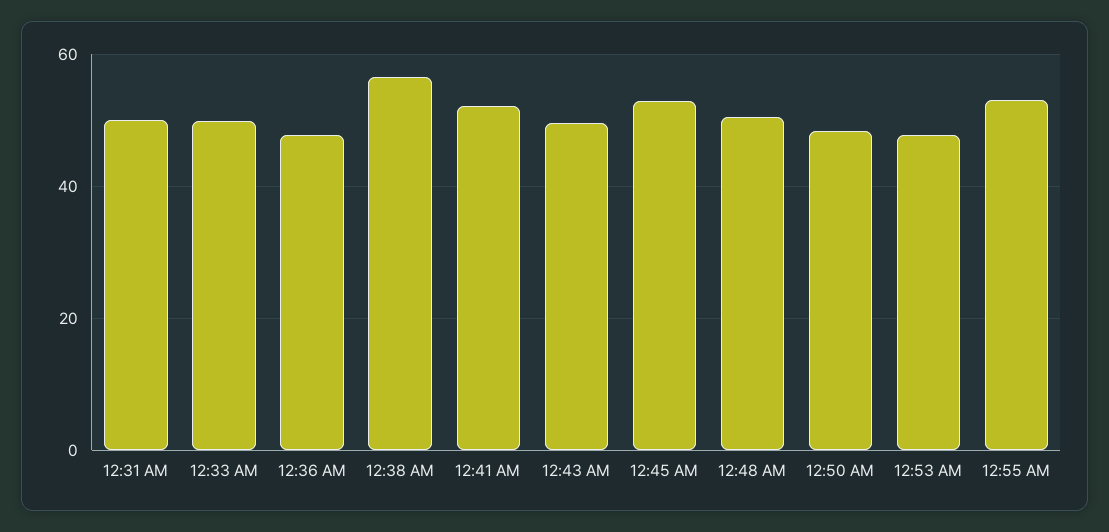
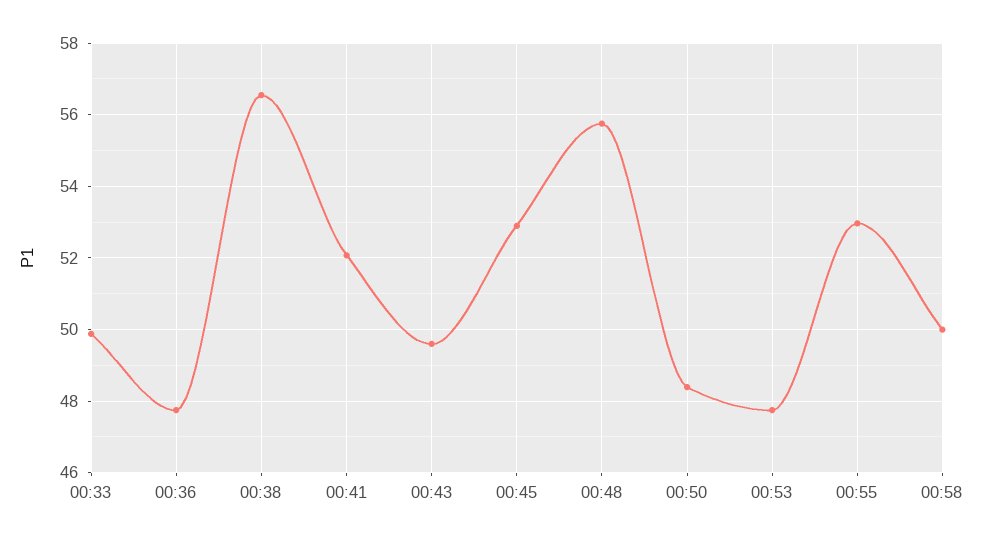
12:31 AM: 50 -> none
12:48 AM: 50 -> 55.8
00:58: none -> 50

